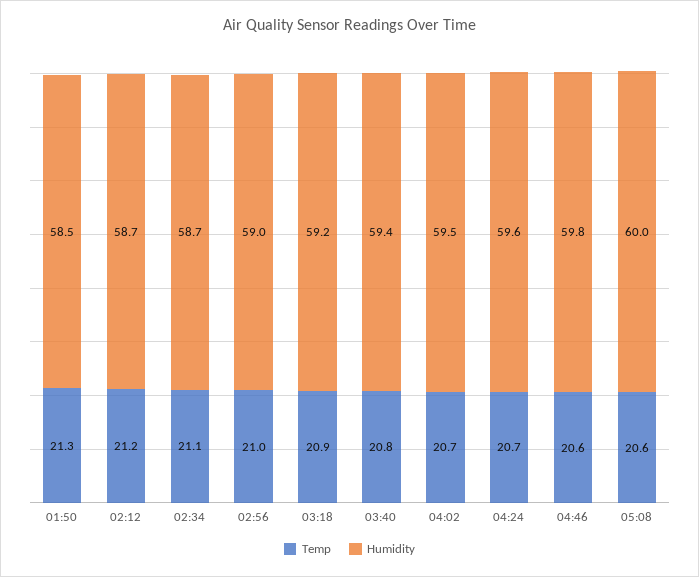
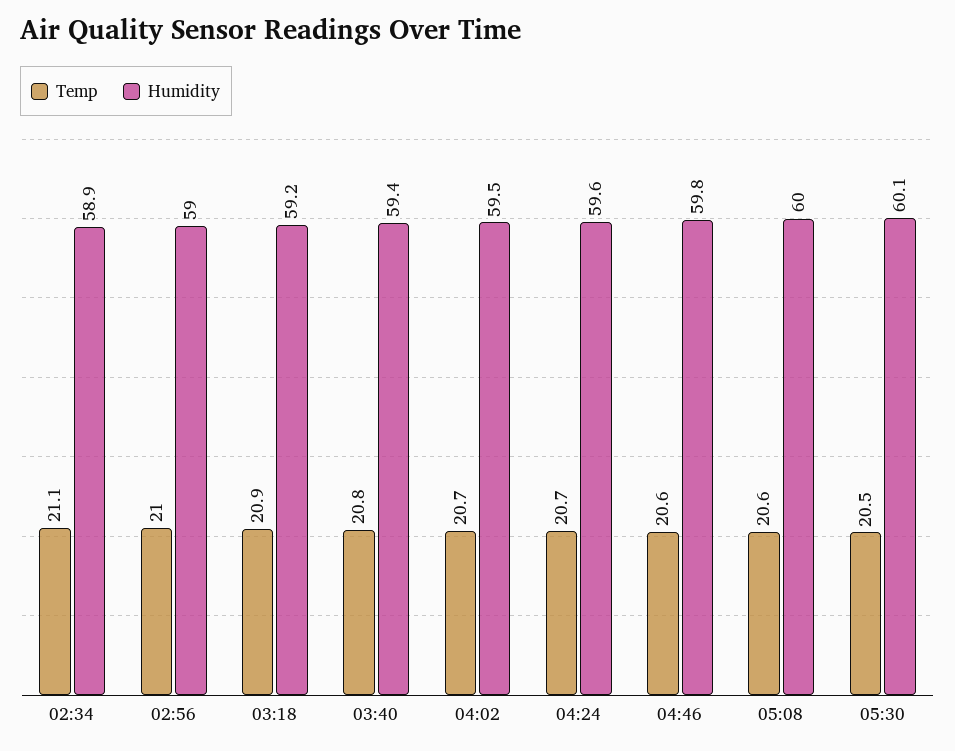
Temp, 01:50: 21.3 -> none
Humidity, 01:50: 58.5 -> none
Temp, 02:12: 21.2 -> none
Humidity, 02:12: 58.7 -> none
Humidity, 02:34: 58.7 -> 58.9
Temp, 05:30: none -> 20.5
Humidity, 05:30: none -> 60.1

